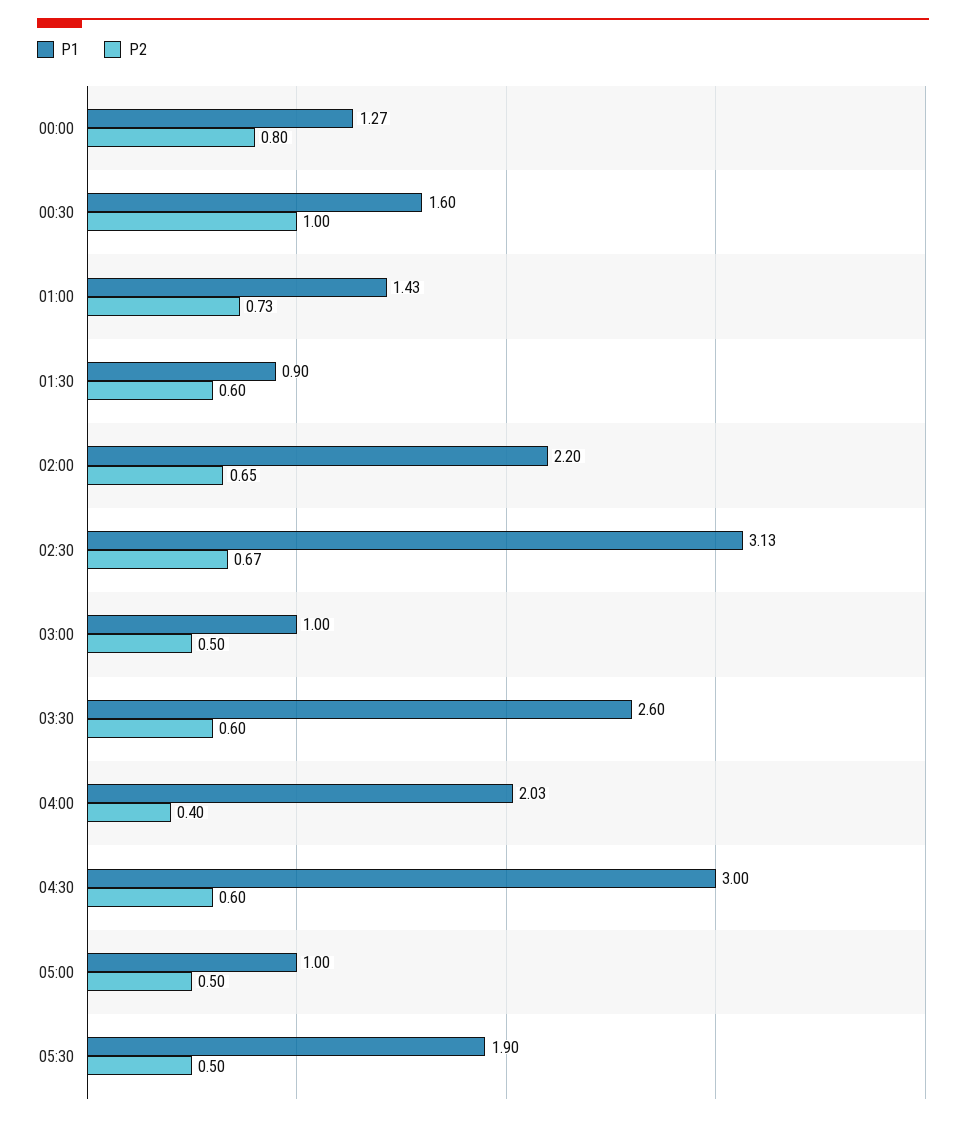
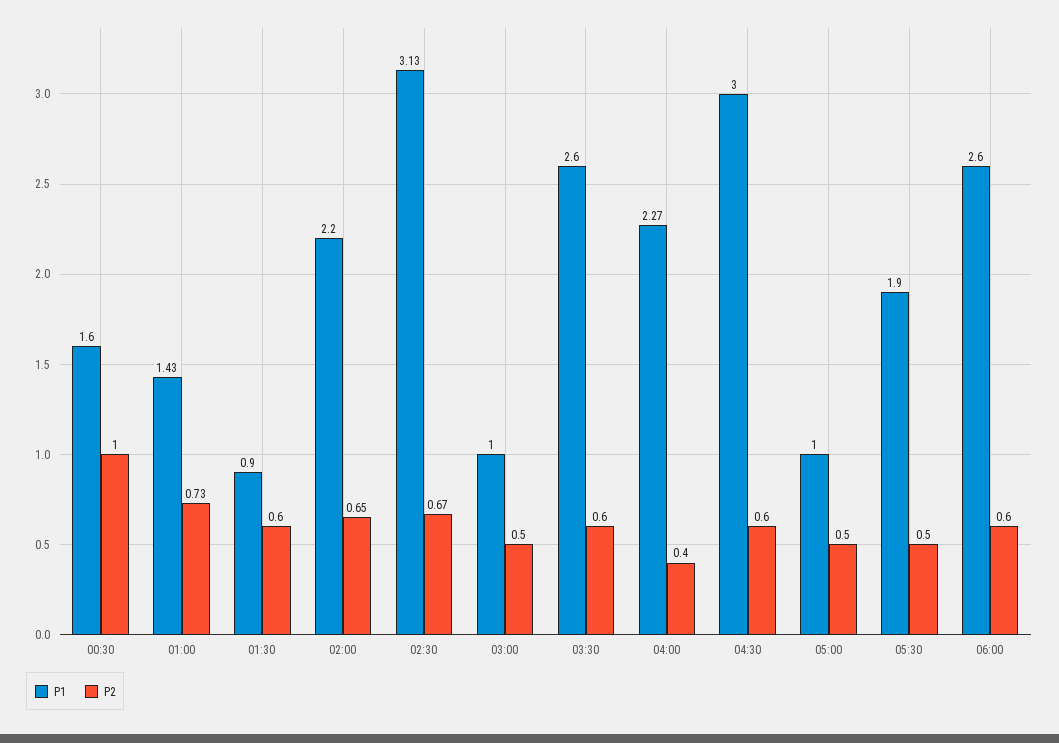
P1, 00:00: 1.27 -> none
P2, 00:00: 0.8 -> none
P1, 04:00: 2.03 -> 2.27
P1, 06:00: none -> 2.6
P2, 06:00: none -> 0.6

